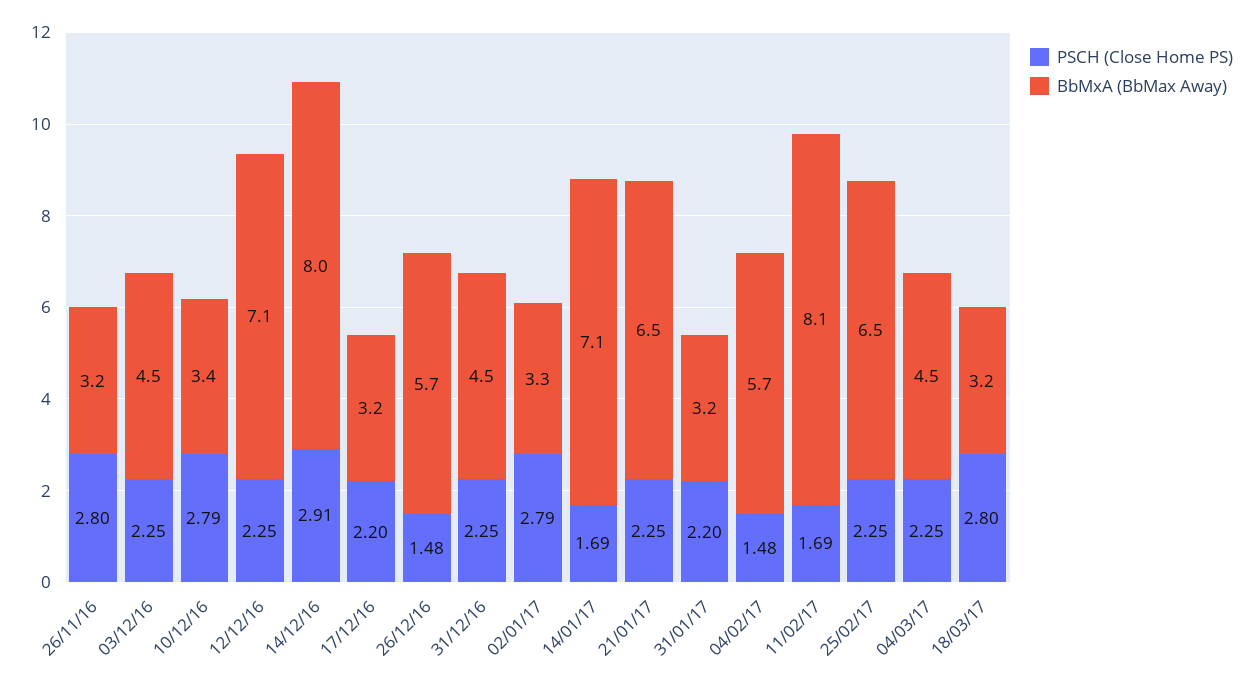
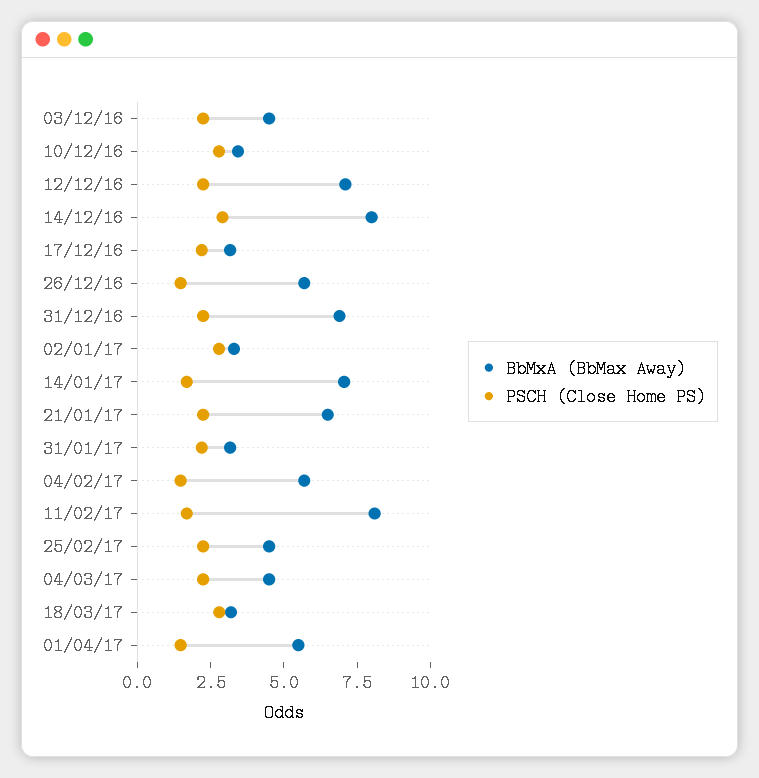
PSCH (Close Home PS), 26/11/16: 2.8 -> none
BbMxA (BbMax Away), 26/11/16: 3.2 -> none
BbMxA (BbMax Away), 31/12/16: 4.5 -> 7
BbMxA (BbMax Away), 25/02/17: 6.5 -> 4.5
BbMxA (BbMax Away), 01/04/17: none -> 5.5
PSCH (Close Home PS), 01/04/17: none -> 1.5

